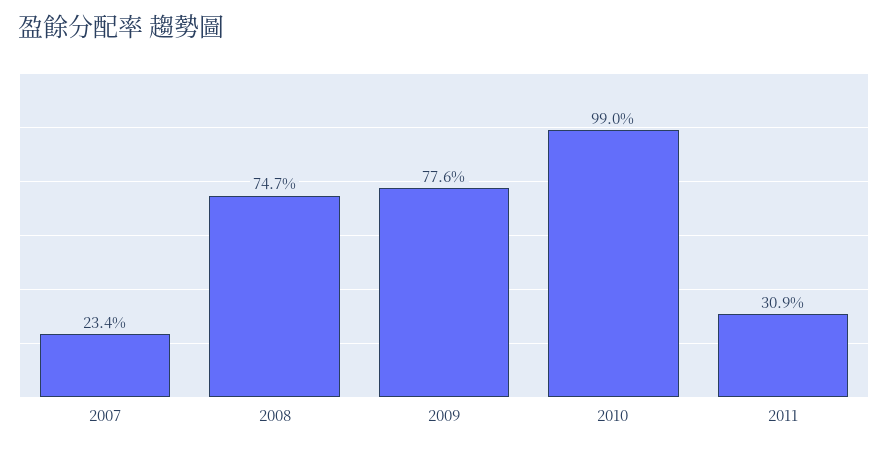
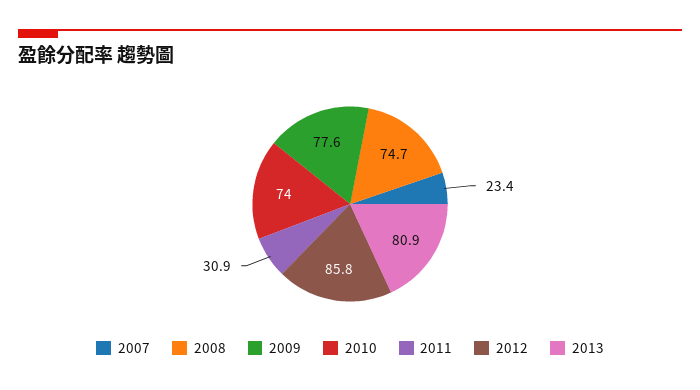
2010: 99 -> 74
2012: none -> 85.8
2013: none -> 80.9

